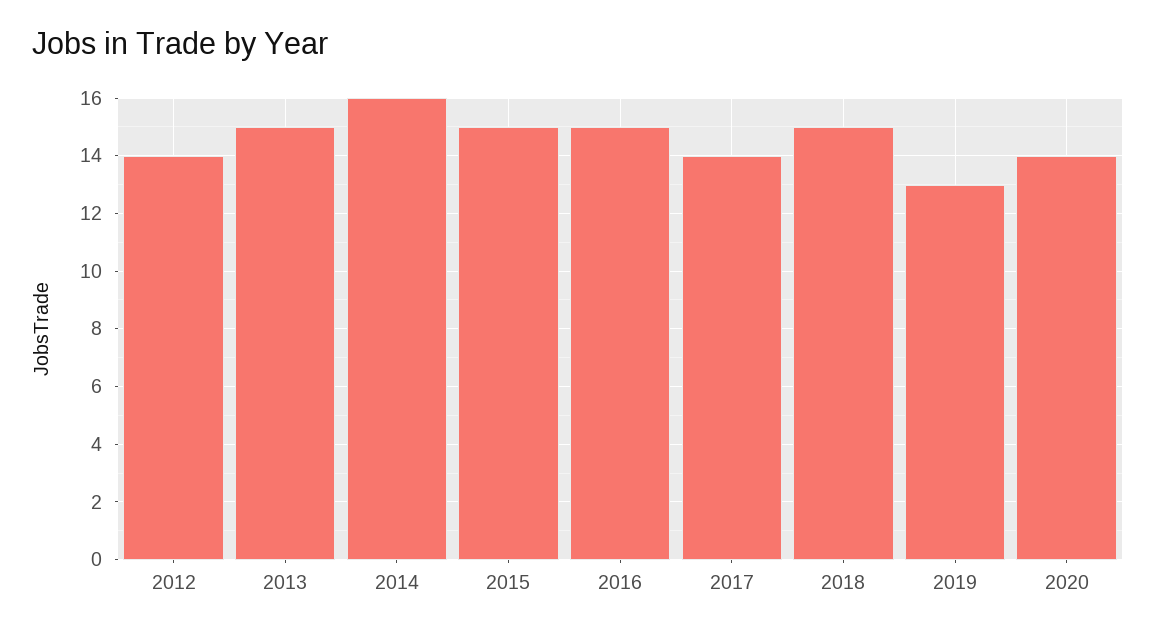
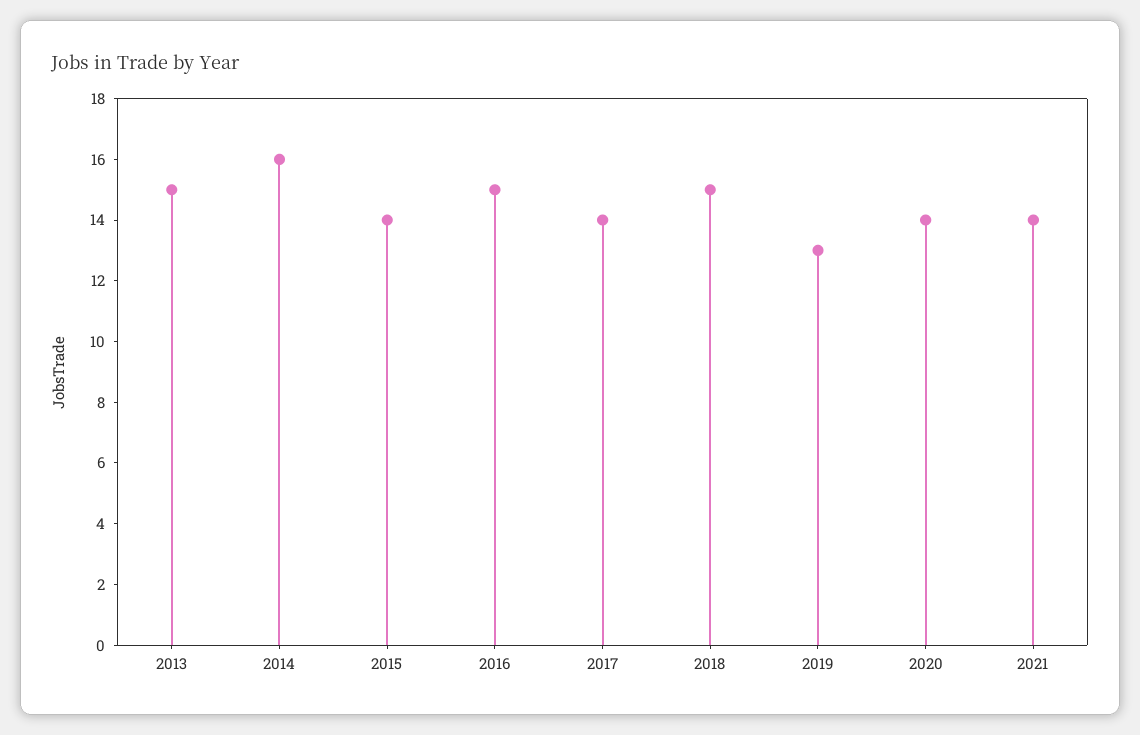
2012: 14 -> none
2015: 15 -> 14
2021: none -> 14

